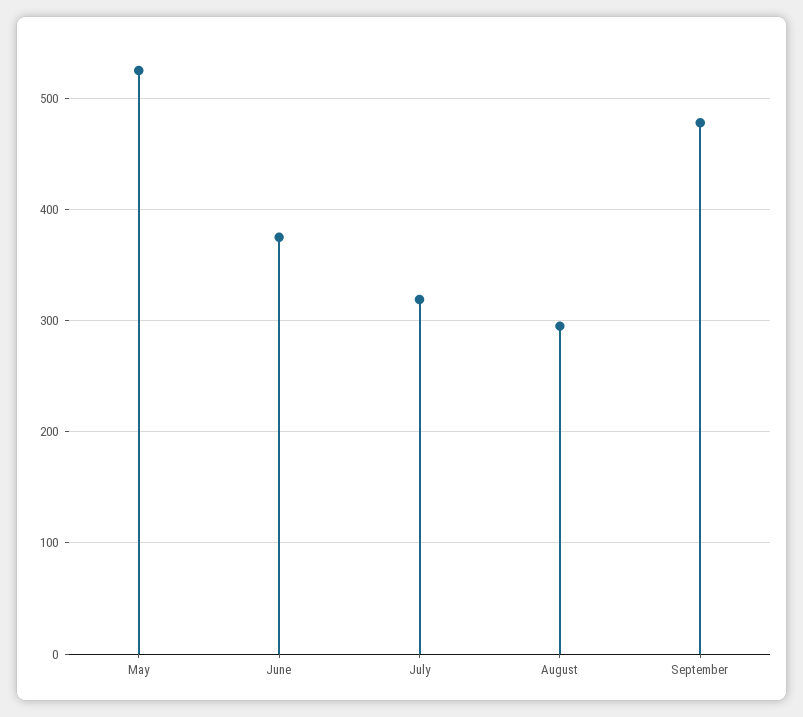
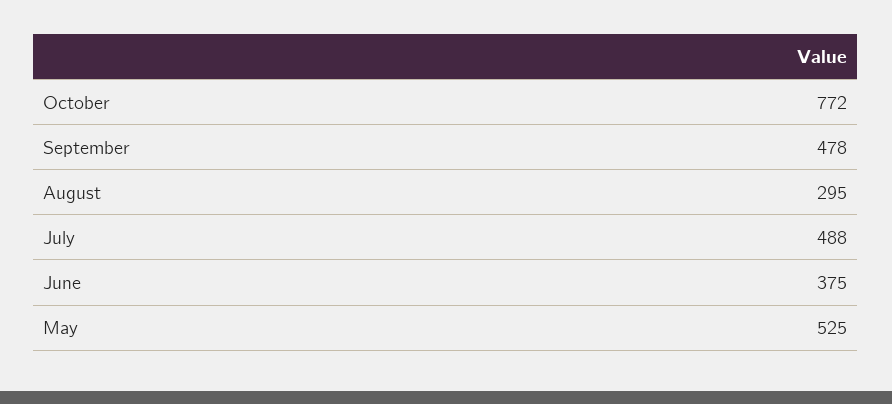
July: 320 -> 488
October: none -> 772

